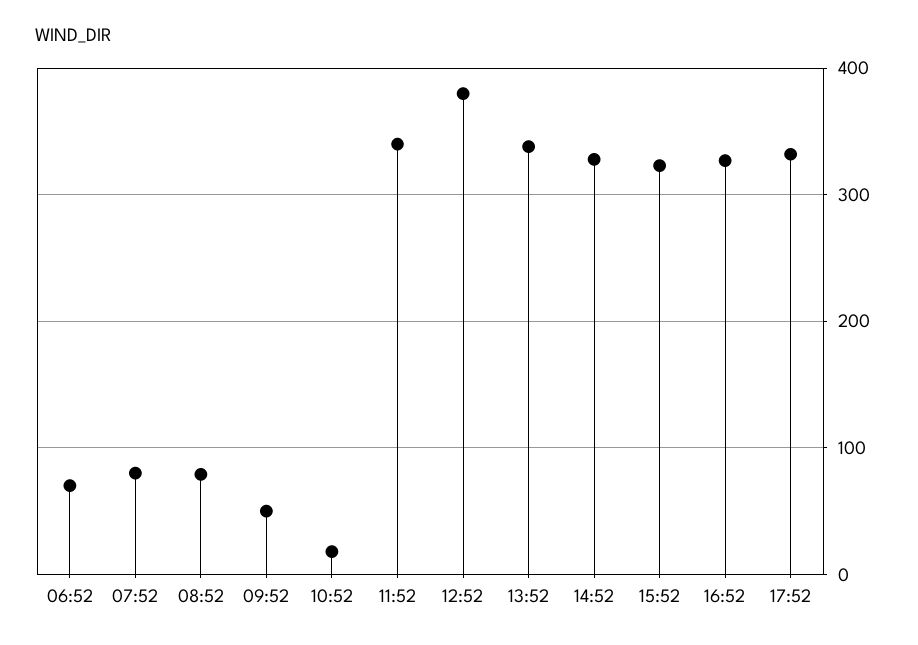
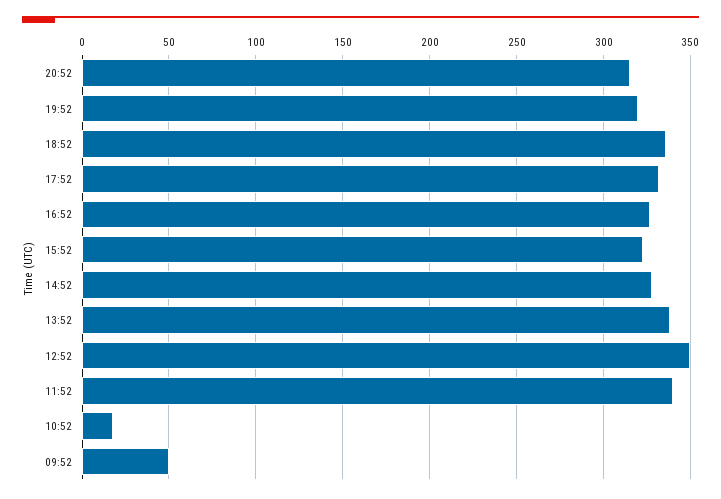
06:52: 70 -> none
07:52: 80 -> none
08:52: 80 -> none
12:52: 380 -> 350
20:52: none -> 315
19:52: none -> 320
18:52: none -> 335

